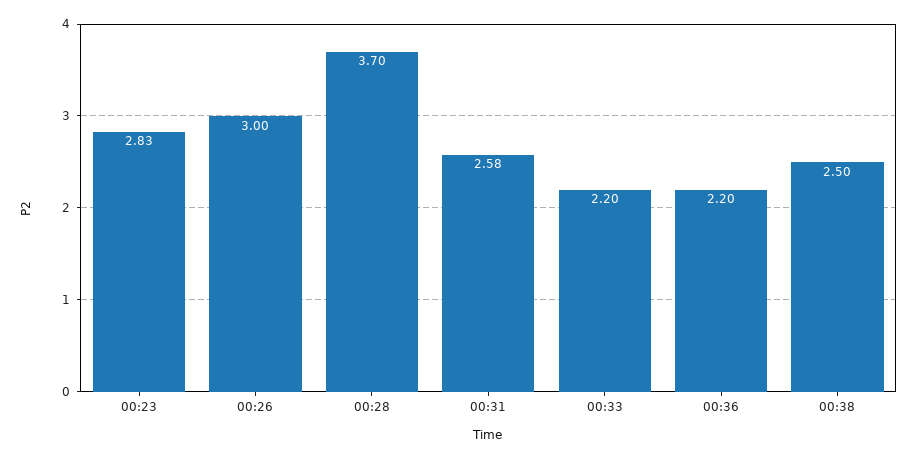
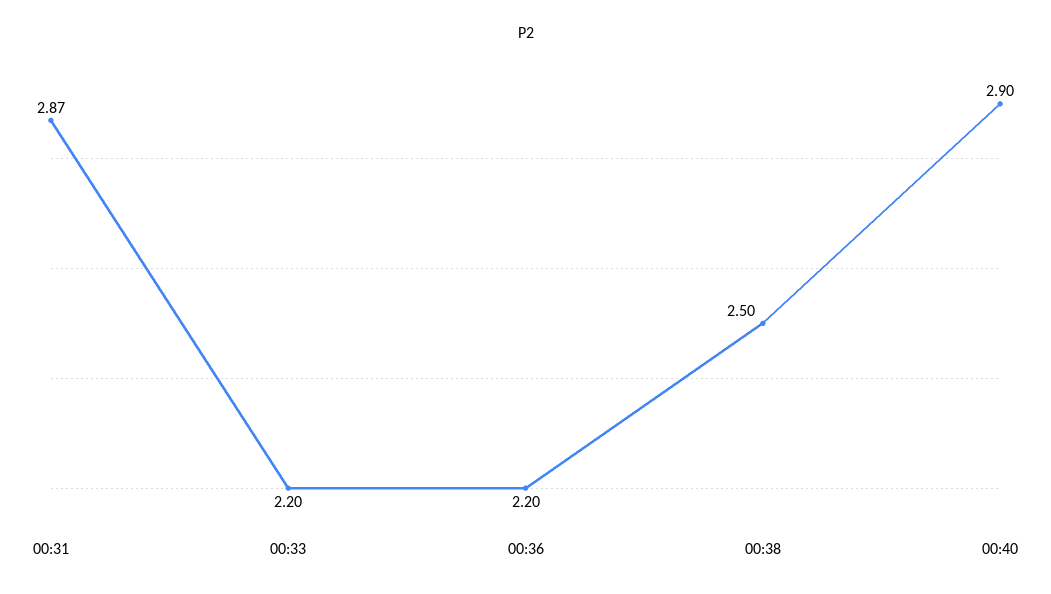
00:23: 2.83 -> none
00:26: 3 -> none
00:28: 3.7 -> none
00:31: 2.58 -> 2.87
00:40: none -> 2.9

